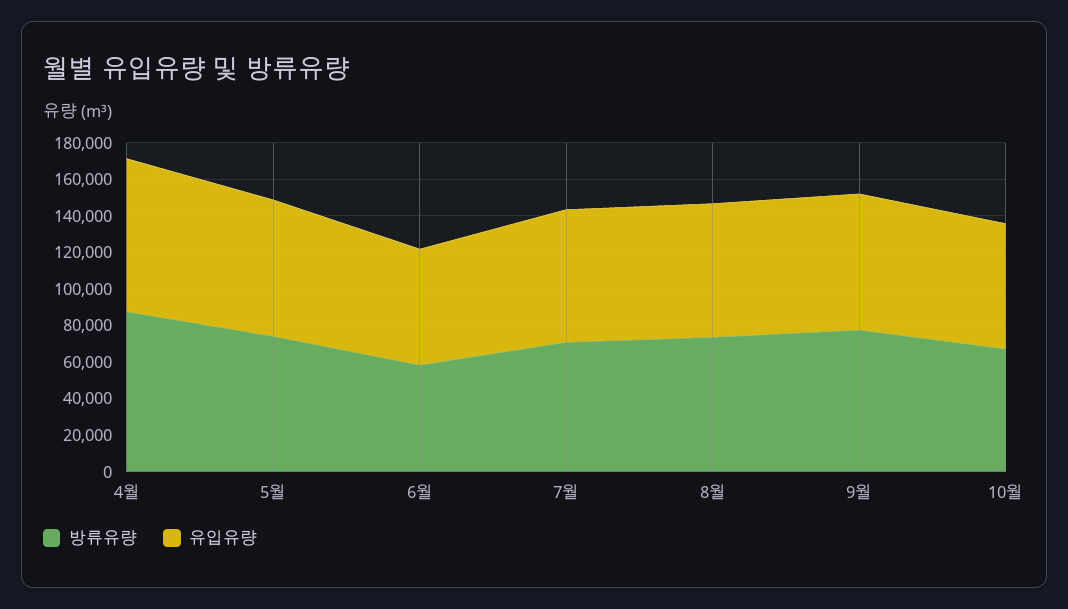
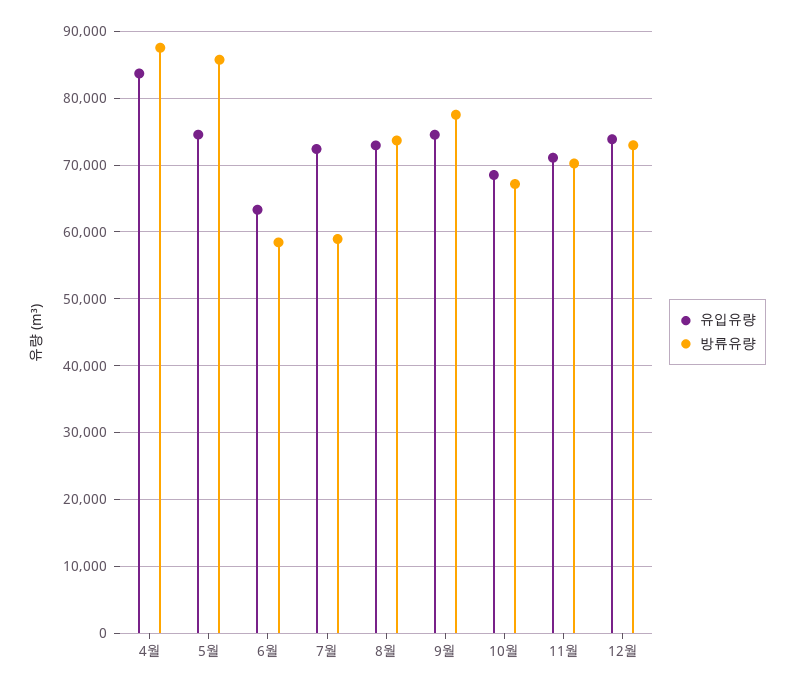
방류유량, 5월: 75000 -> 86000
방류유량, 7월: 70000 -> 59000
유입유량, 11월: none -> 71000
방류유량, 11월: none -> 70000
유입유량, 12월: none -> 74000
방류유량, 12월: none -> 73000

